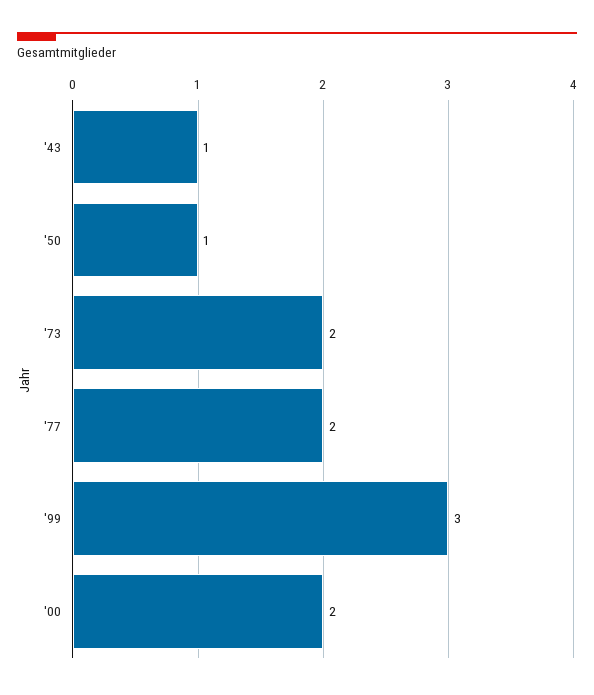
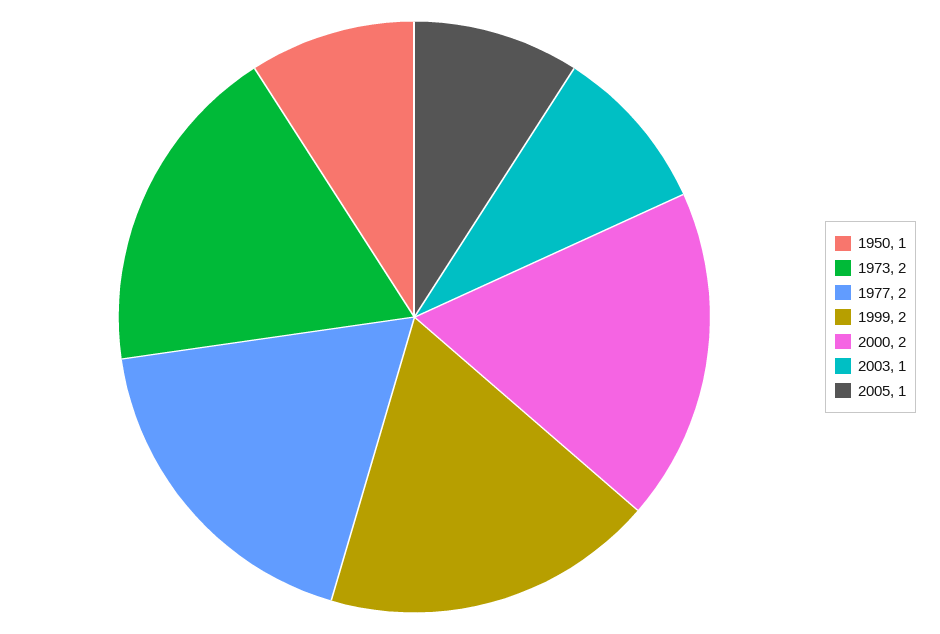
'43: 1 -> none
'99: 3 -> 2
2003: none -> 1
2005: none -> 1

